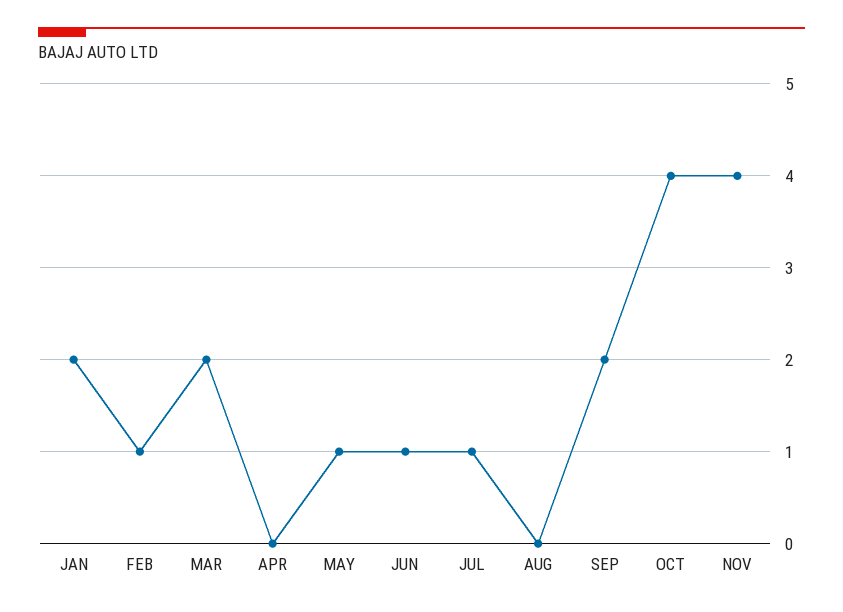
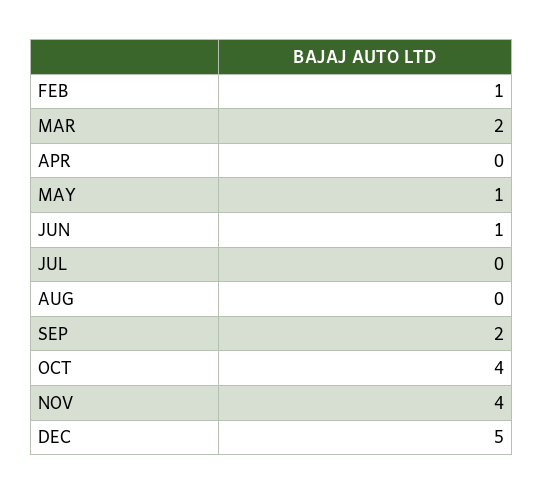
JAN: 2 -> none
JUL: 1 -> 0
DEC: none -> 5

